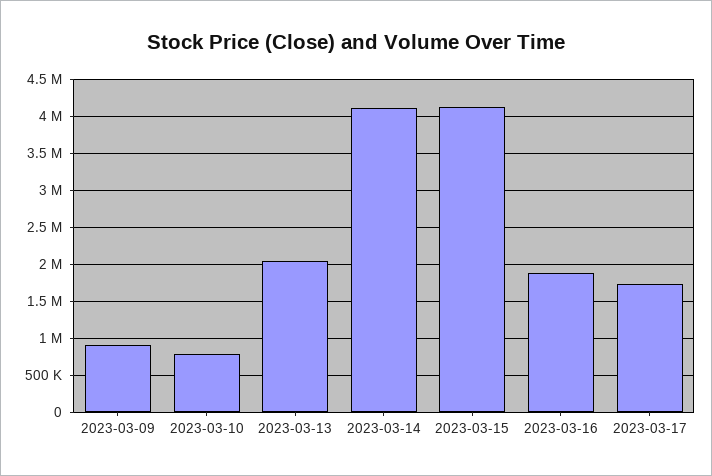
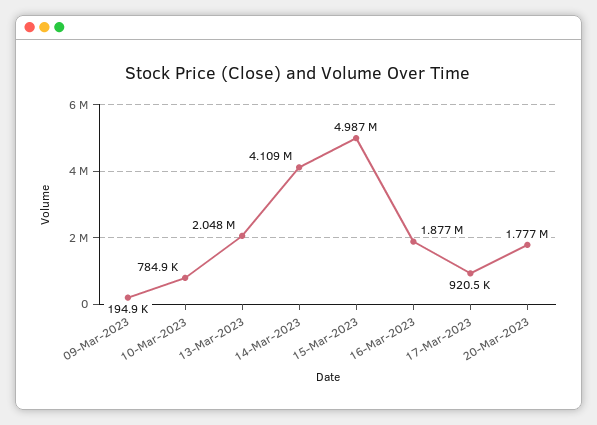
2023-03-09: 900000 -> 194900
2023-03-15: 4100000 -> 4987000
2023-03-17: 1700000 -> 920500
20-Mar-2023: none -> 1777000

